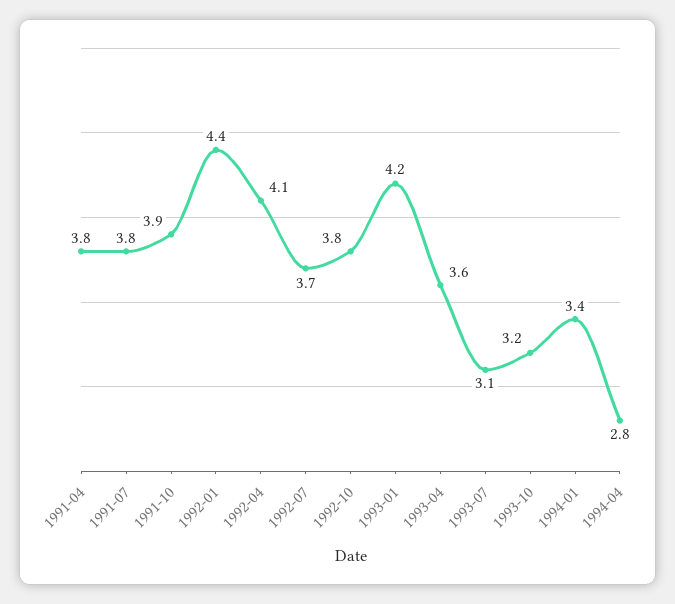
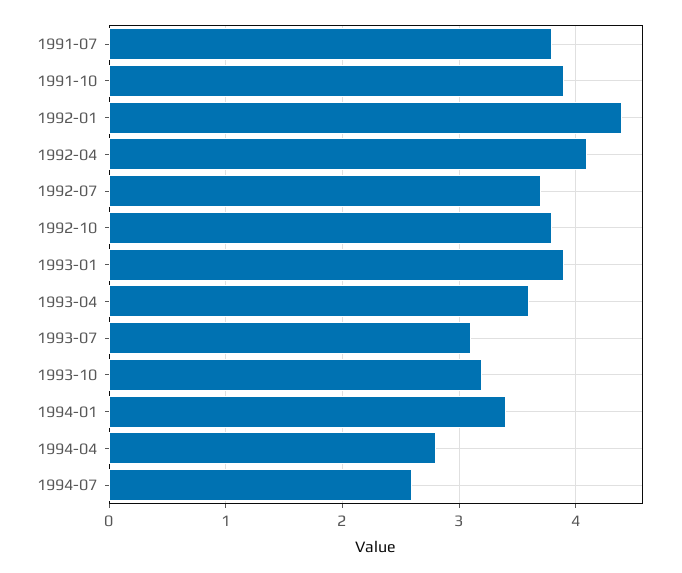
1991-04: 3.8 -> none
1993-01: 4.2 -> 3.9
1994-07: none -> 2.6

